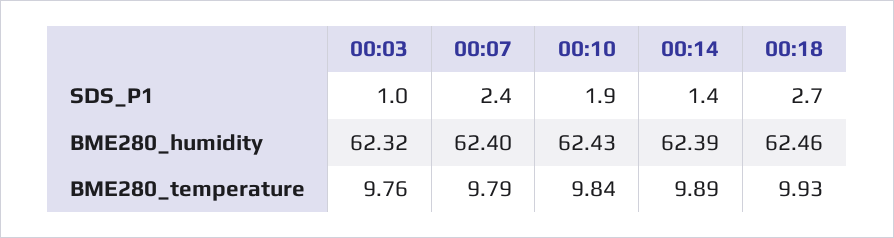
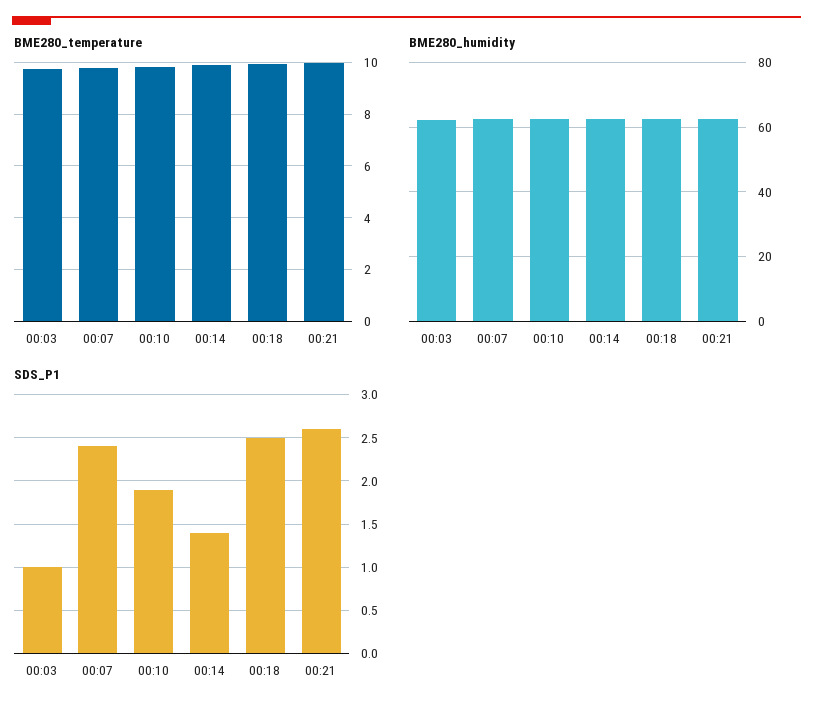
SDS_P1, 00:18: 2.7 -> 2.5
BME280_temperature, 00:21: none -> 10
BME280_humidity, 00:21: none -> 62
SDS_P1, 00:21: none -> 2.6

